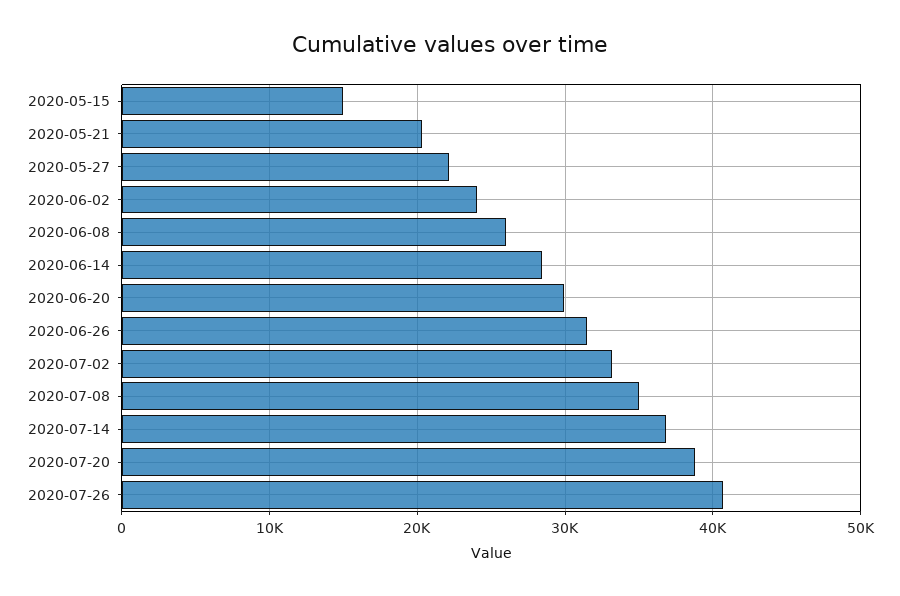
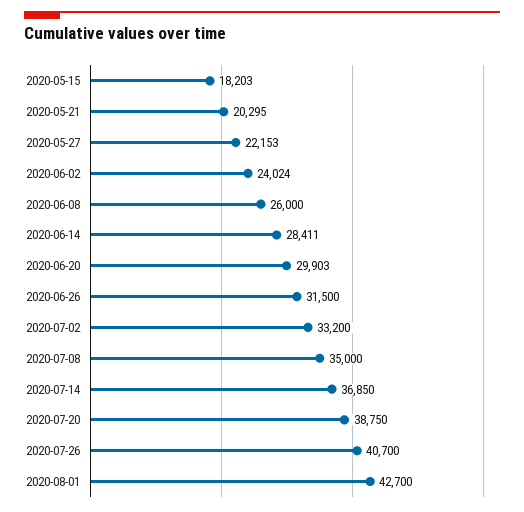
2020-05-15: 15000 -> 18203
2020-08-01: none -> 42700

